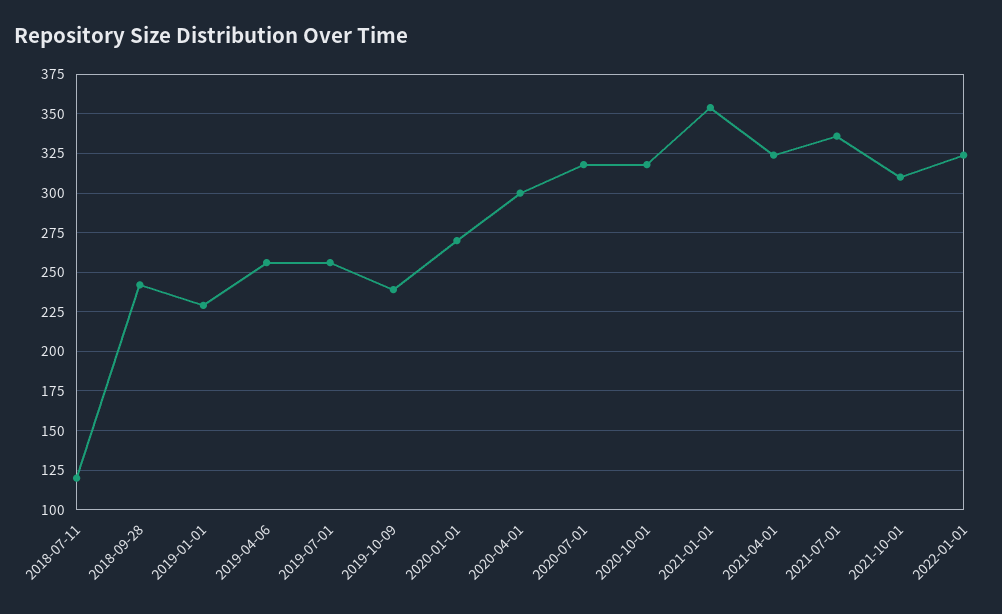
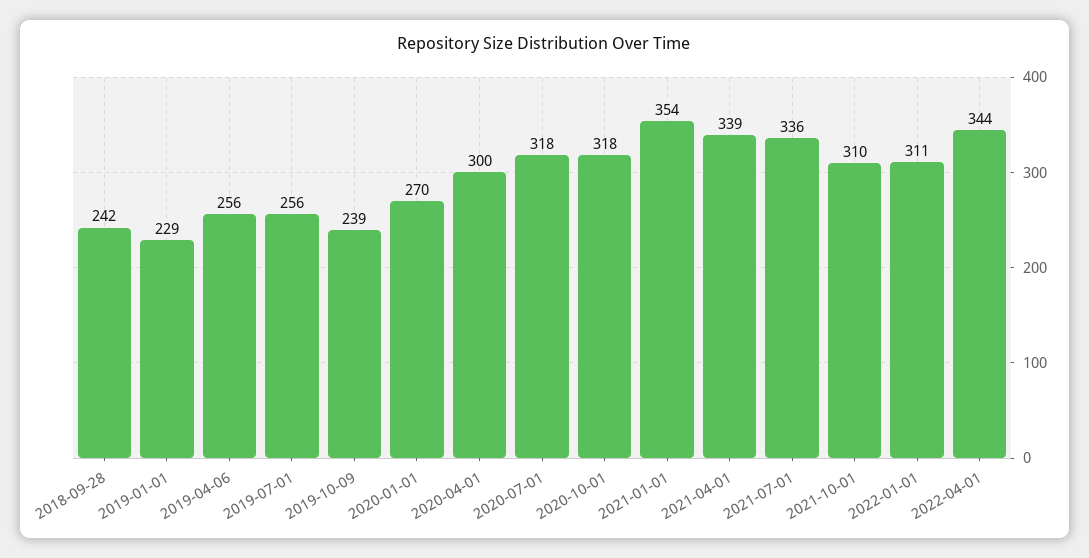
2018-07-11: 120 -> none
2021-04-01: 325 -> 339
2022-01-01: 325 -> 311
2022-04-01: none -> 344

